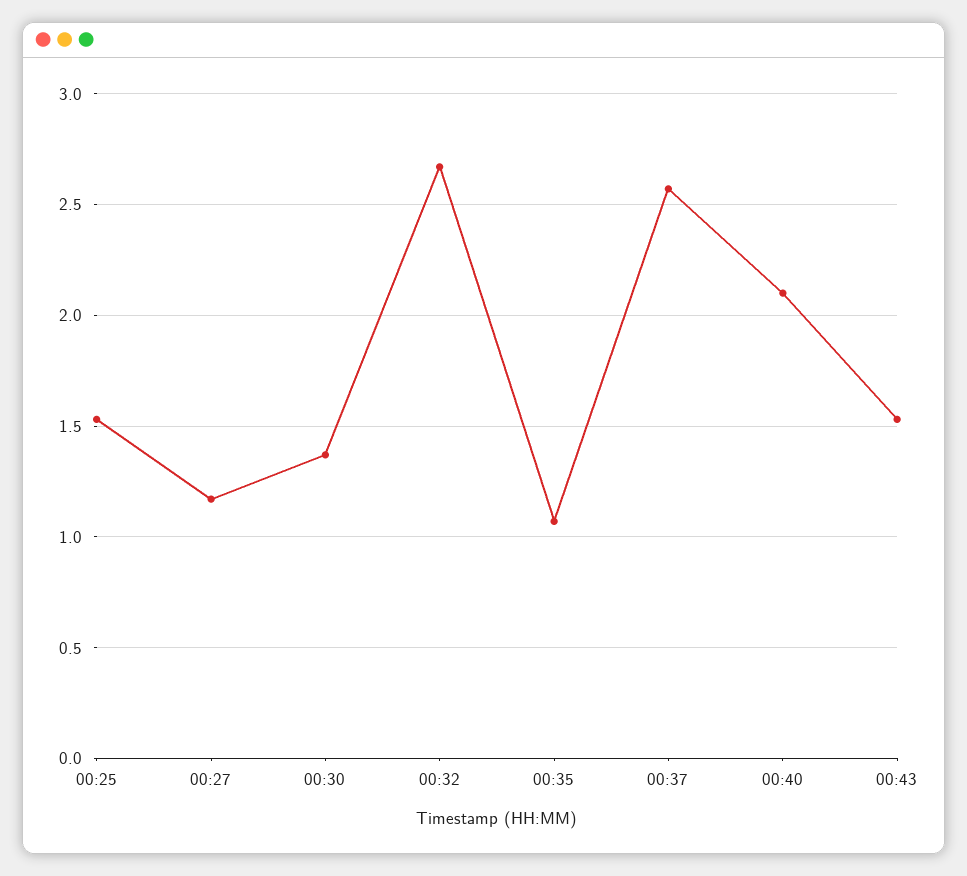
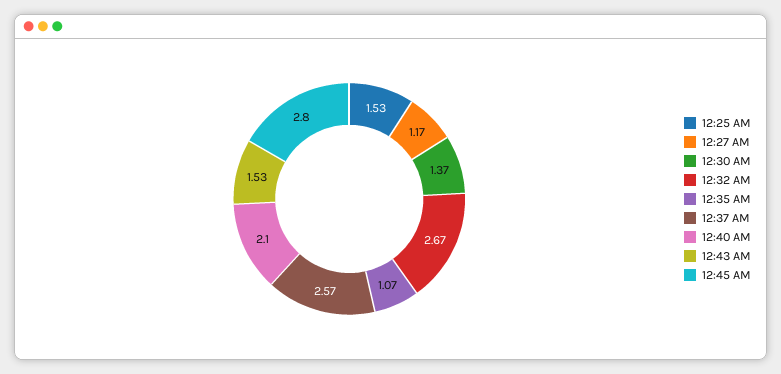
12:45 AM: none -> 2.8

